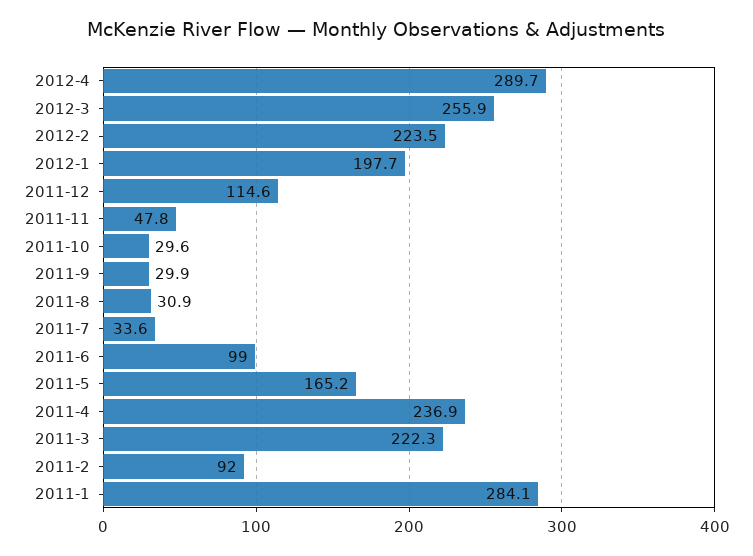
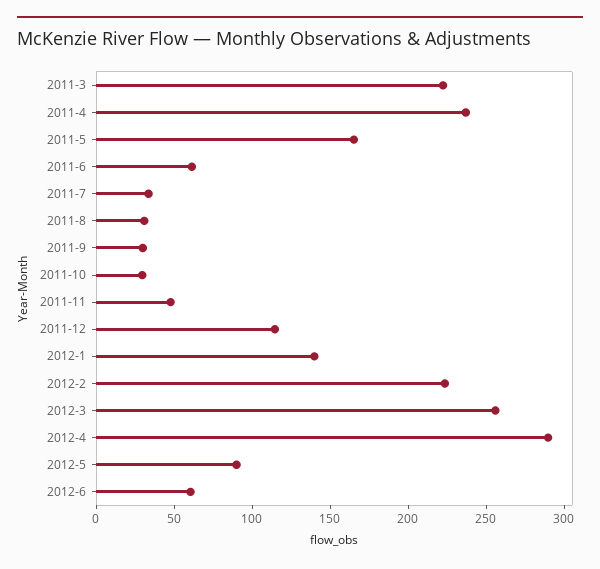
2012-1: 197.7 -> 140
2011-6: 99 -> 60
2011-2: 92 -> none
2011-1: 284.1 -> none
2012-5: none -> 90
2012-6: none -> 60

